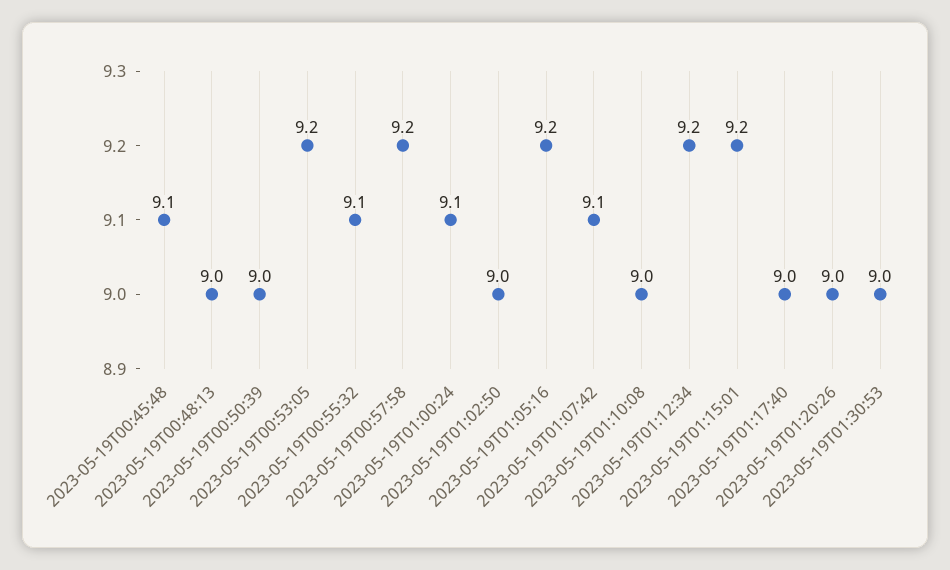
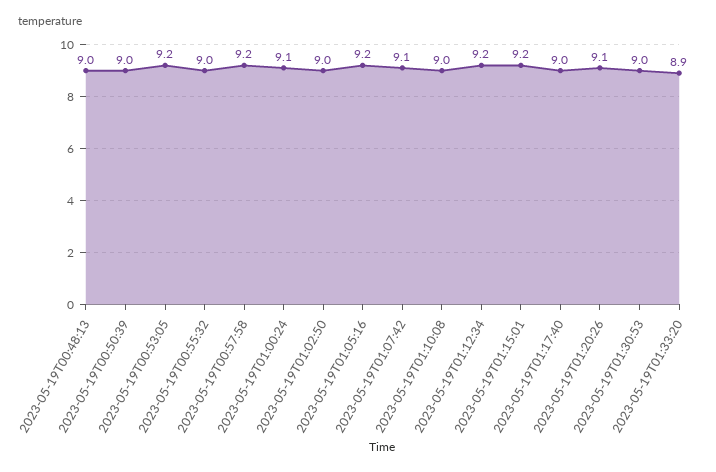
2023-05-19T00:45:48: 9.1 -> none
2023-05-19T00:55:32: 9.1 -> 9
2023-05-19T01:20:26: 9 -> 9.1
2023-05-19T01:33:20: none -> 8.9

